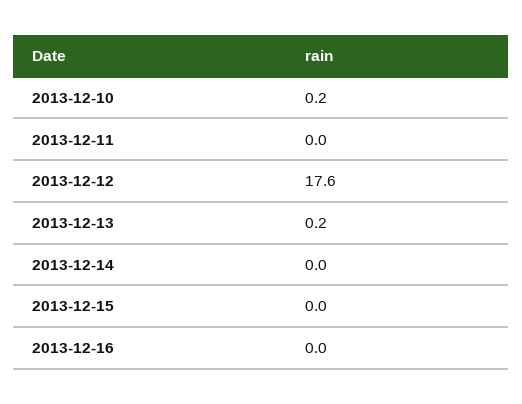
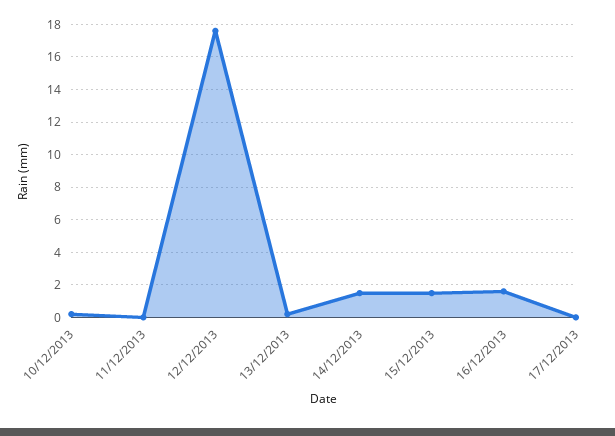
2013-12-14: 0 -> 1.5
2013-12-15: 0 -> 1.5
2013-12-16: 0 -> 1.5
17/12/2013: none -> 0

